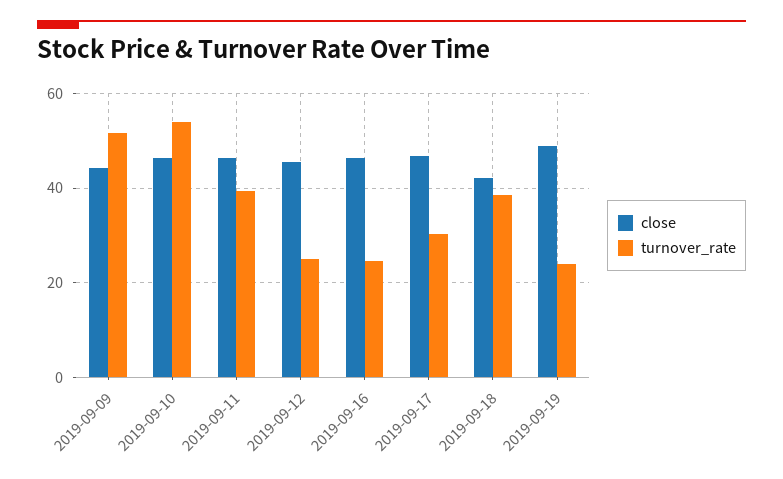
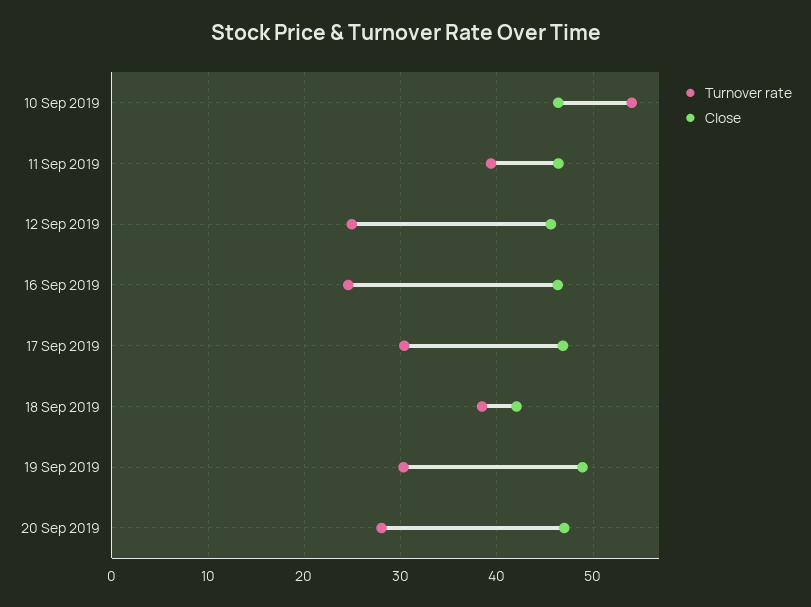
close, 2019-09-09: 44 -> none
turnover_rate, 2019-09-09: 52 -> none
turnover_rate, 2019-09-19: 24 -> 30
turnover_rate, 20 Sep 2019: none -> 28
close, 20 Sep 2019: none -> 47

